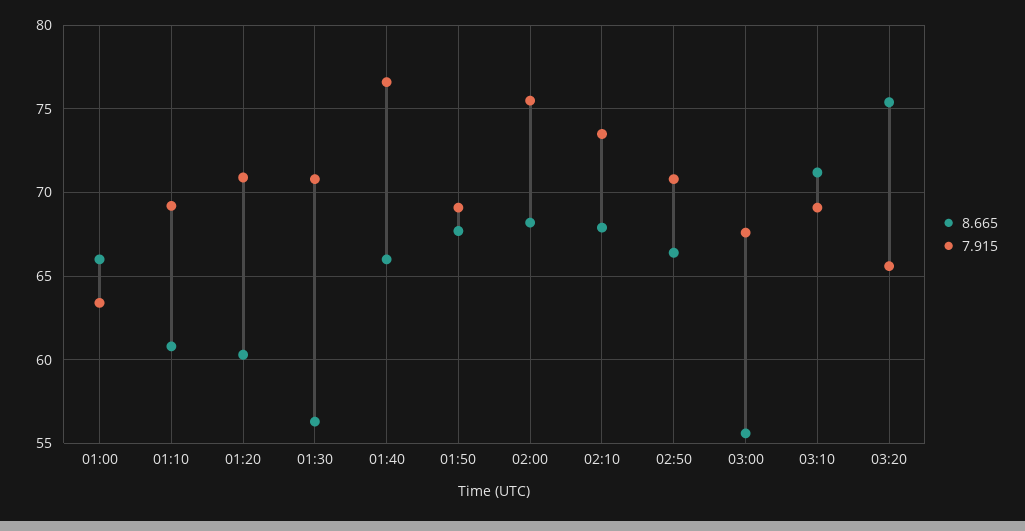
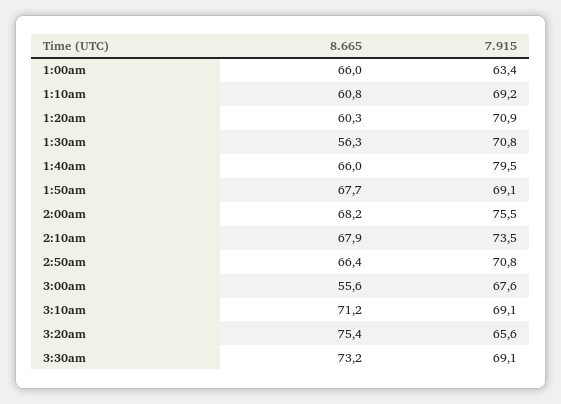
7.915, 01:40: 76.5 -> 79.5
8.665, 3:30am: none -> 73.2
7.915, 3:30am: none -> 69.1

